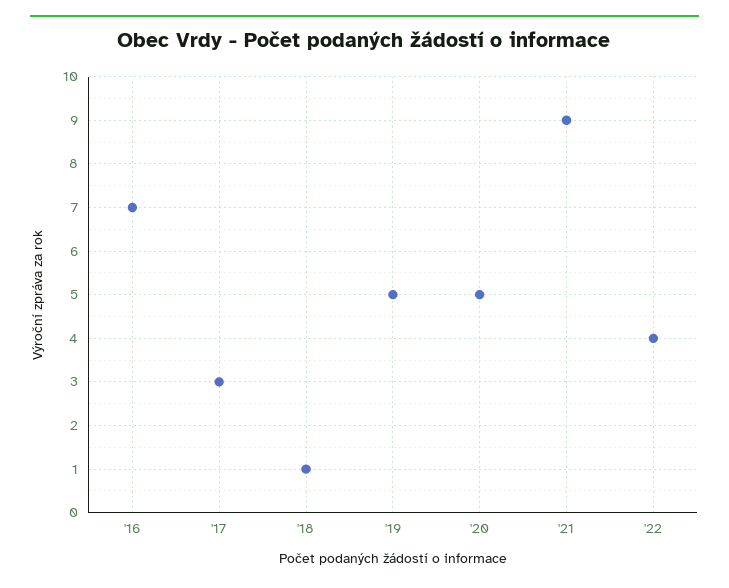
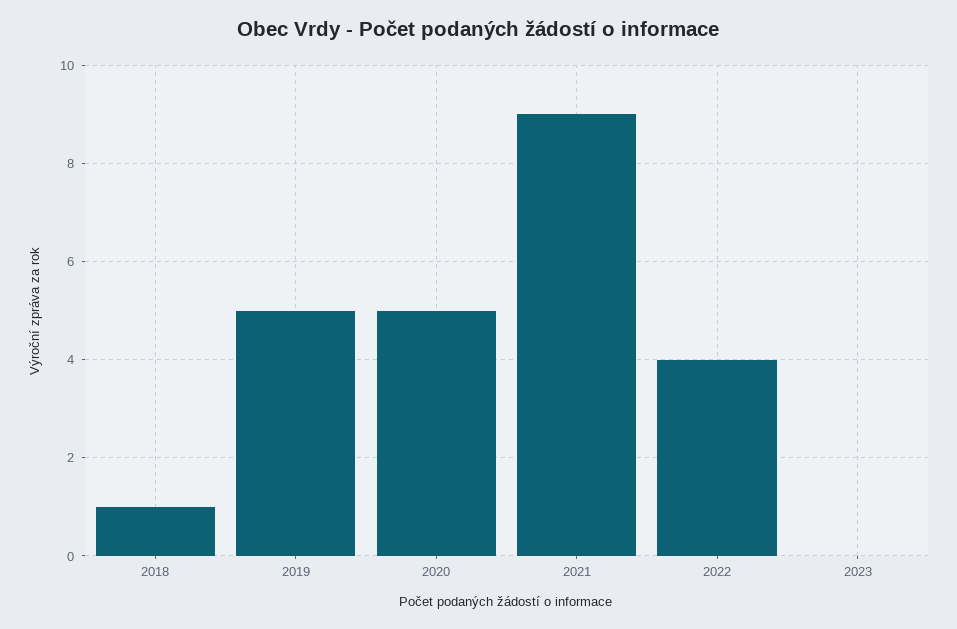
'16: 7 -> none
'17: 3 -> none
2023: none -> 0

